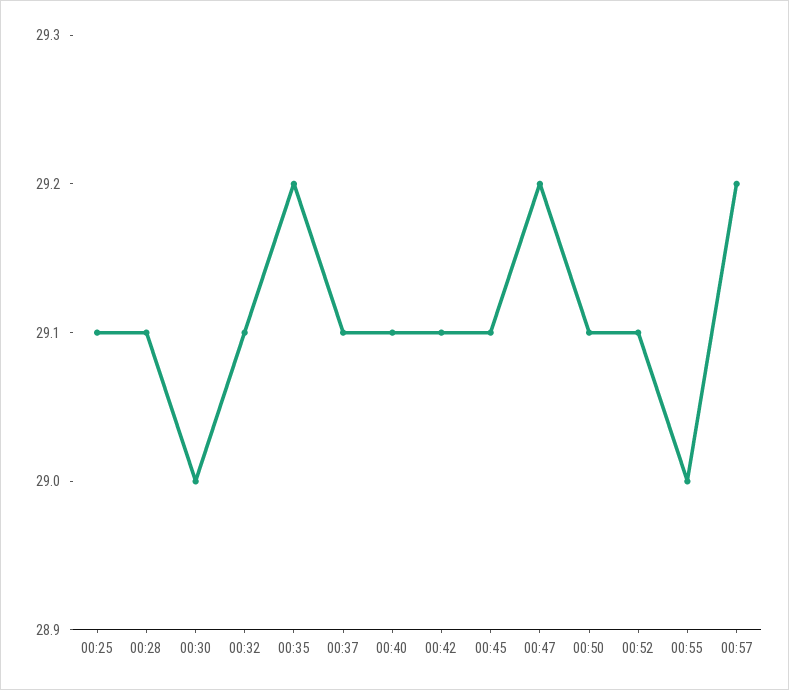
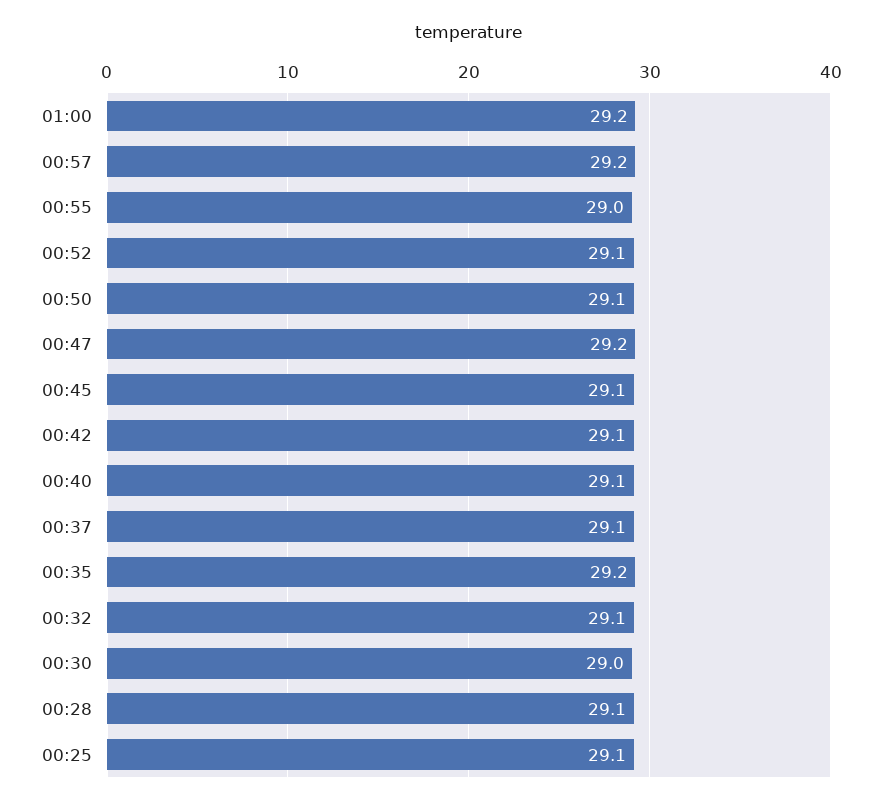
01:00: none -> 29.2

